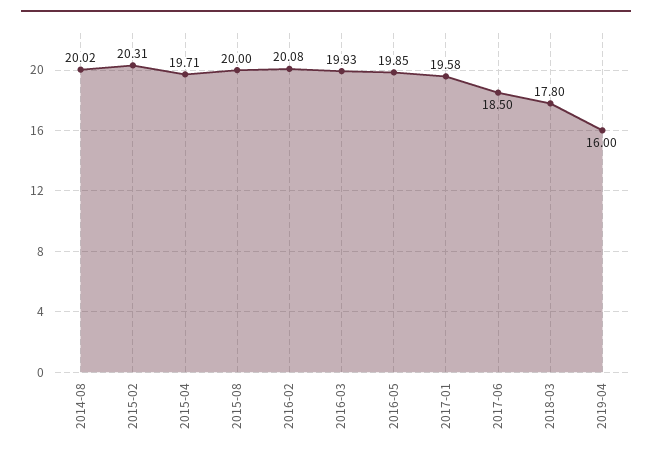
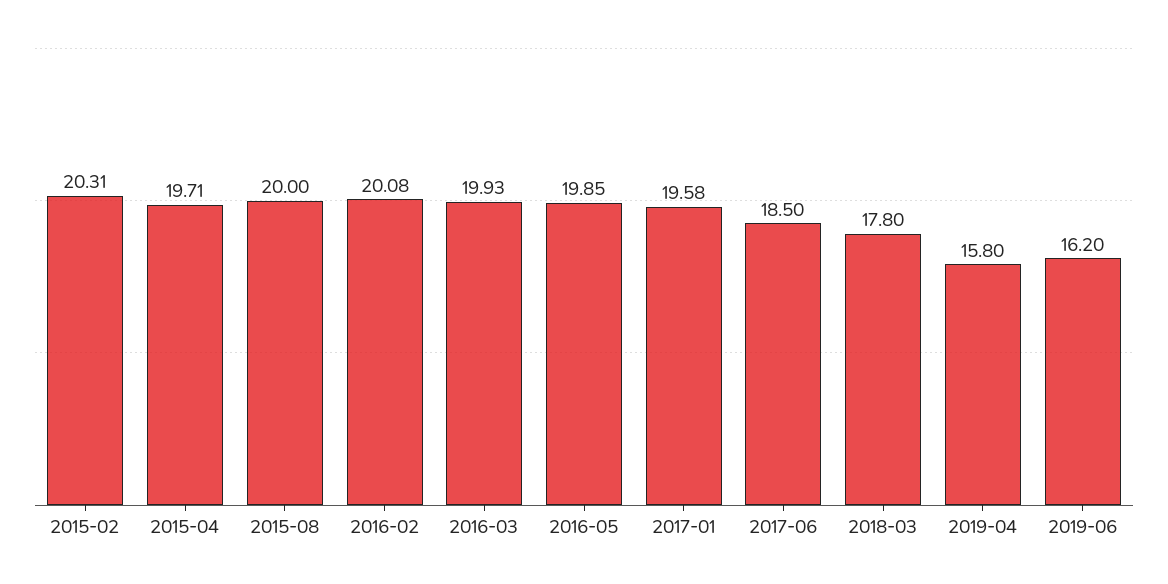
2014-08: 20.02 -> none
2019-04: 16 -> 15.8
2019-06: none -> 16.2

